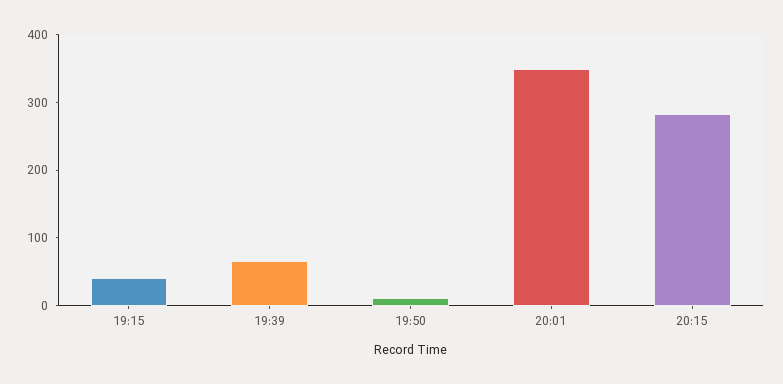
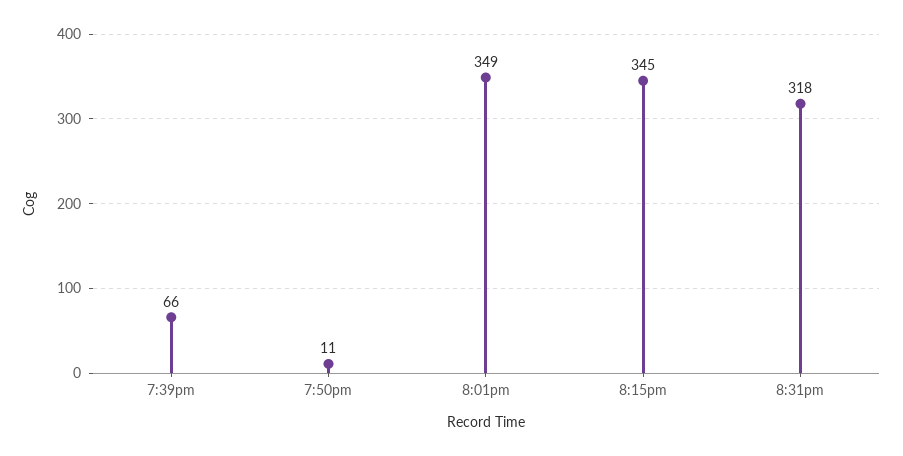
19:15: 40 -> none
20:15: 280 -> 345
8:31pm: none -> 318

